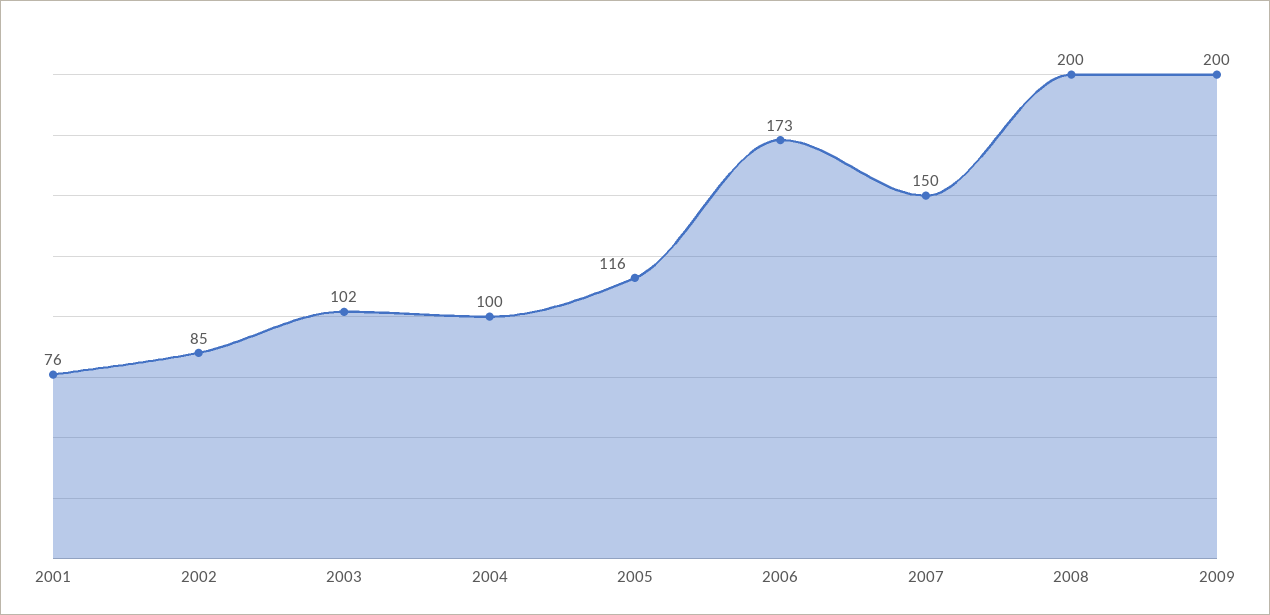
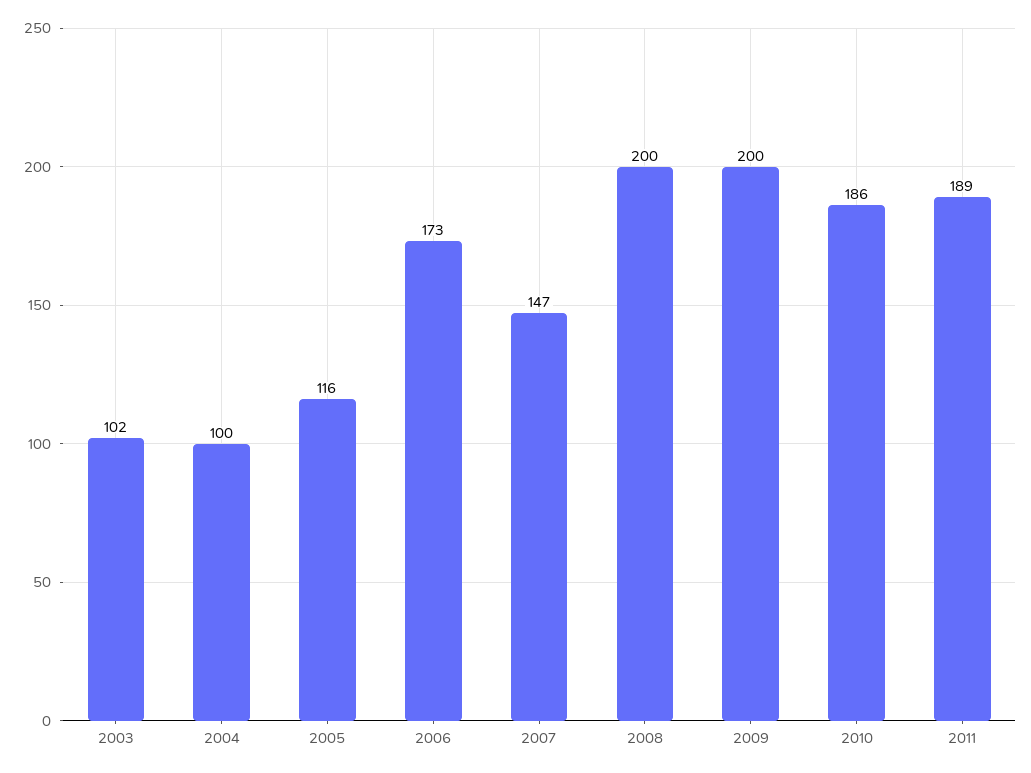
2001: 76 -> none
2002: 85 -> none
2007: 150 -> 147
2010: none -> 186
2011: none -> 189

